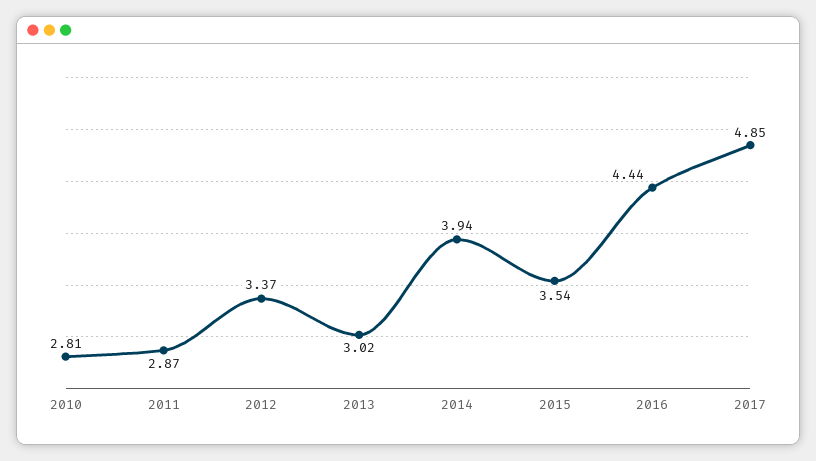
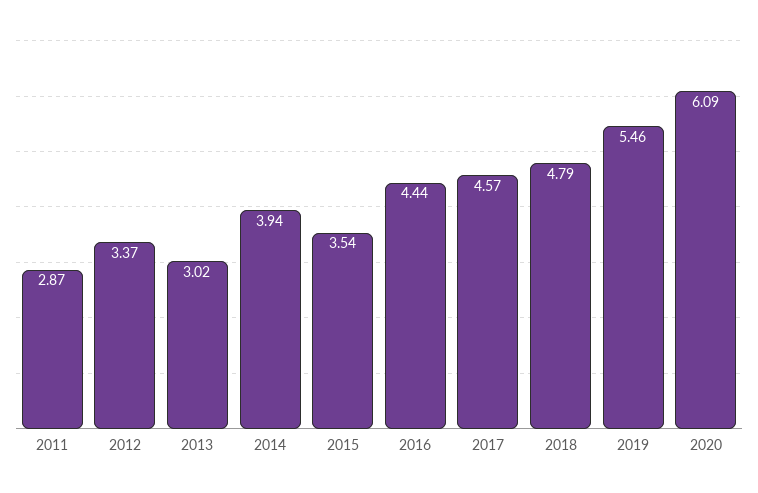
2010: 2.81 -> none
2017: 4.85 -> 4.57
2018: none -> 4.79
2019: none -> 5.46
2020: none -> 6.09

